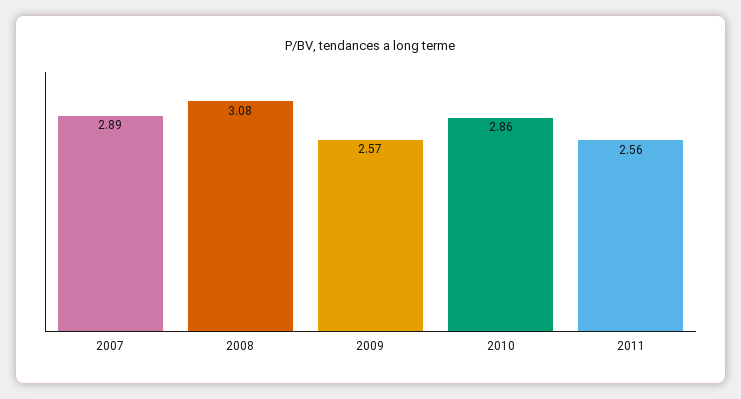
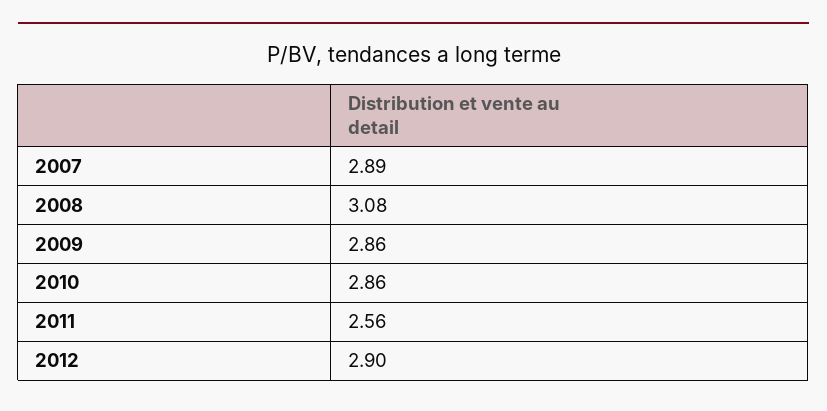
2009: 2.57 -> 2.86
2012: none -> 2.9

